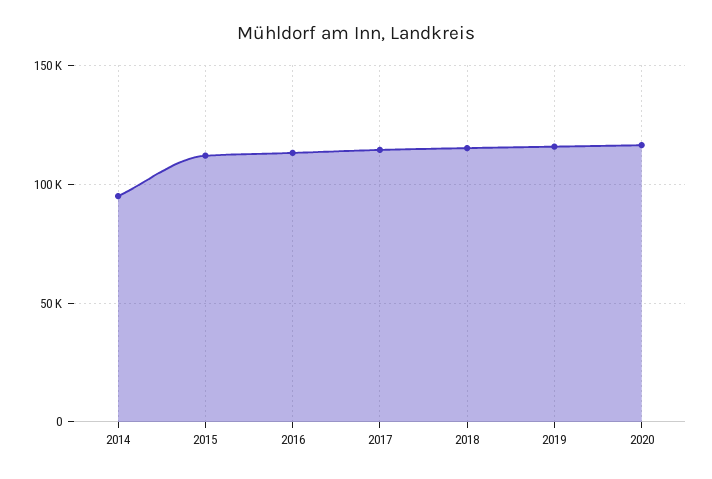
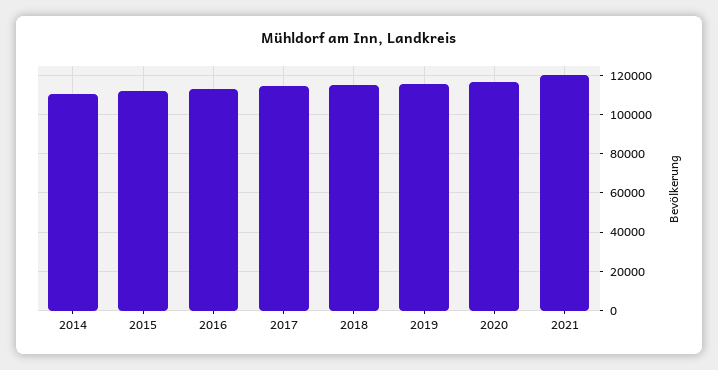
2014: 95000 -> 110000
2021: none -> 120000

